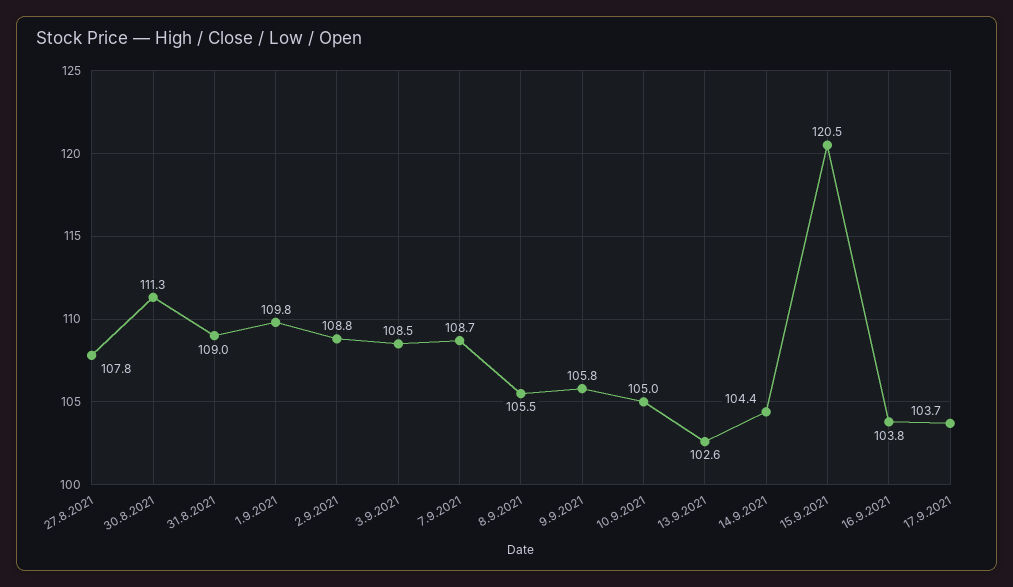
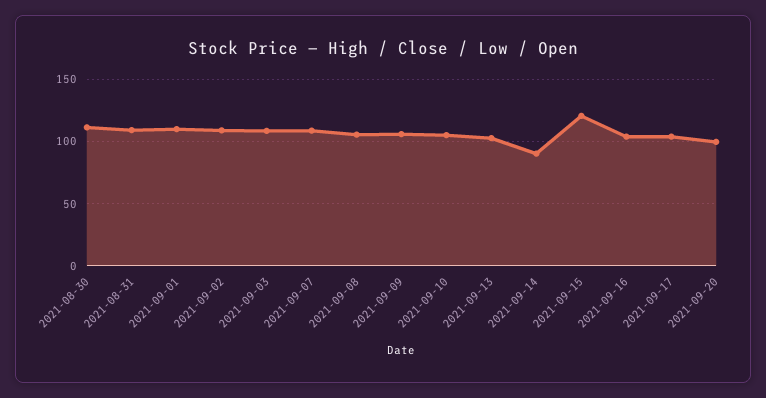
27.8.2021: 107.8 -> none
14.9.2021: 104.4 -> 90
2021-09-20: none -> 100

